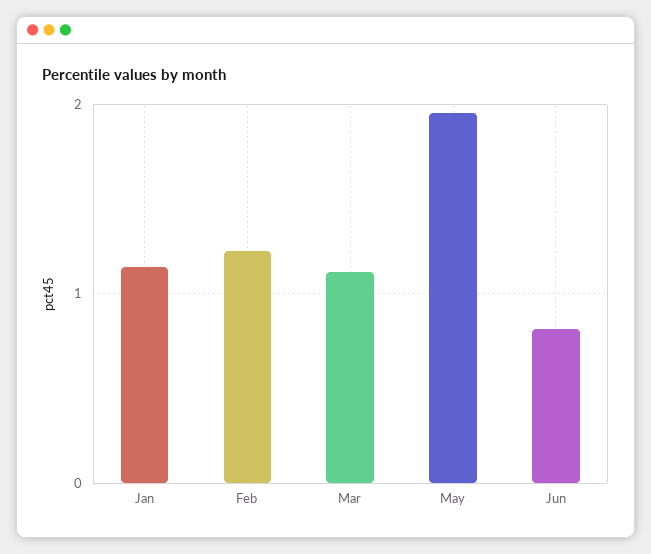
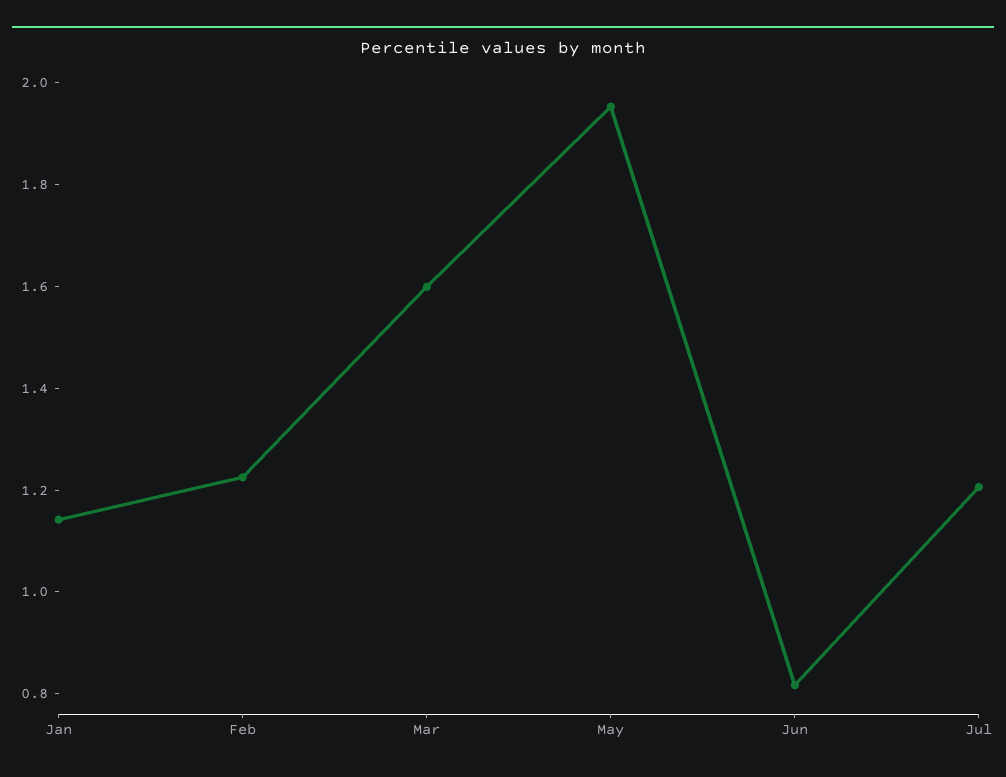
Mar: 1.1 -> 1.6
Jul: none -> 1.2

